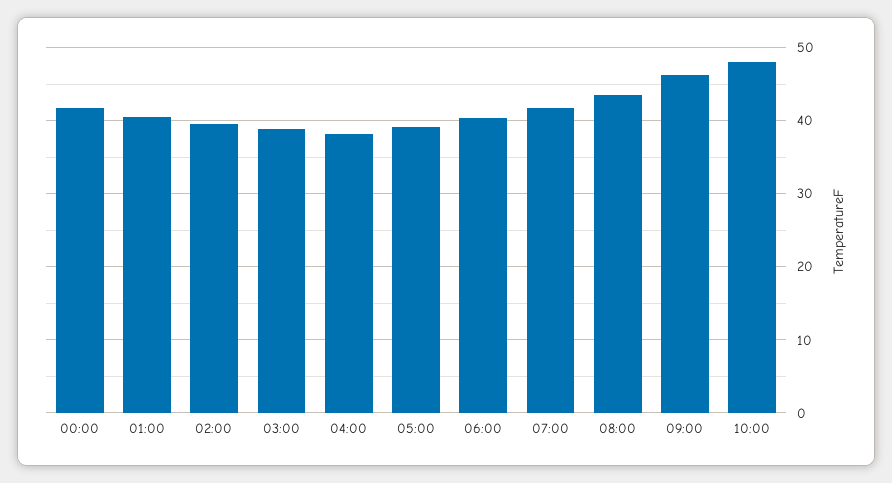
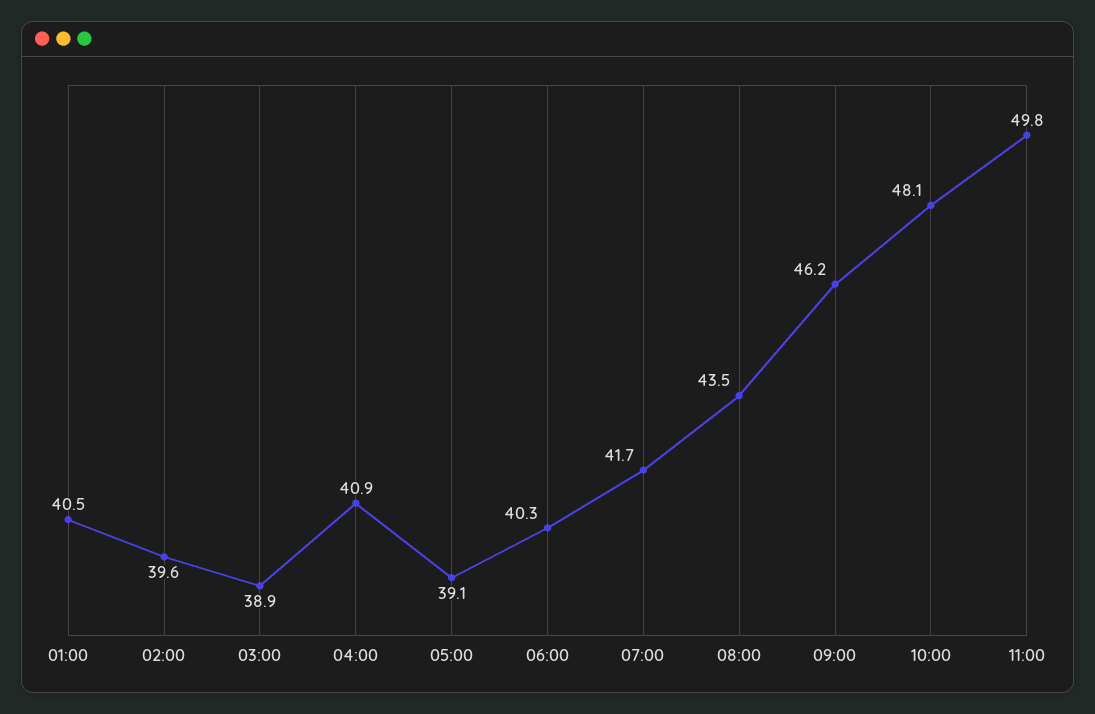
00:00: 42 -> none
04:00: 38 -> 40.9
11:00: none -> 49.8

